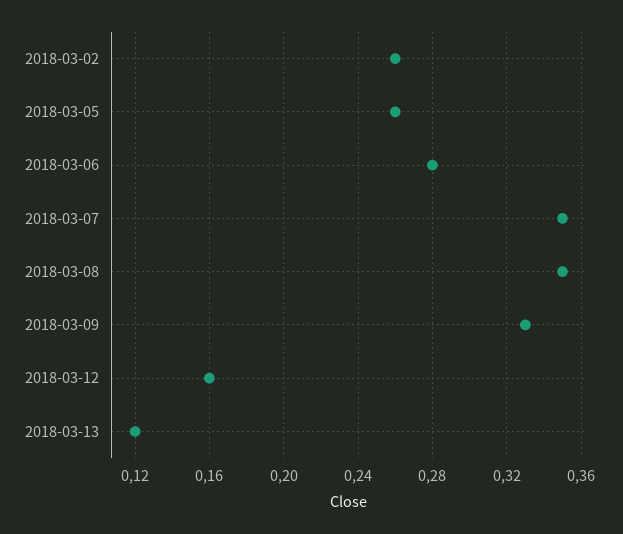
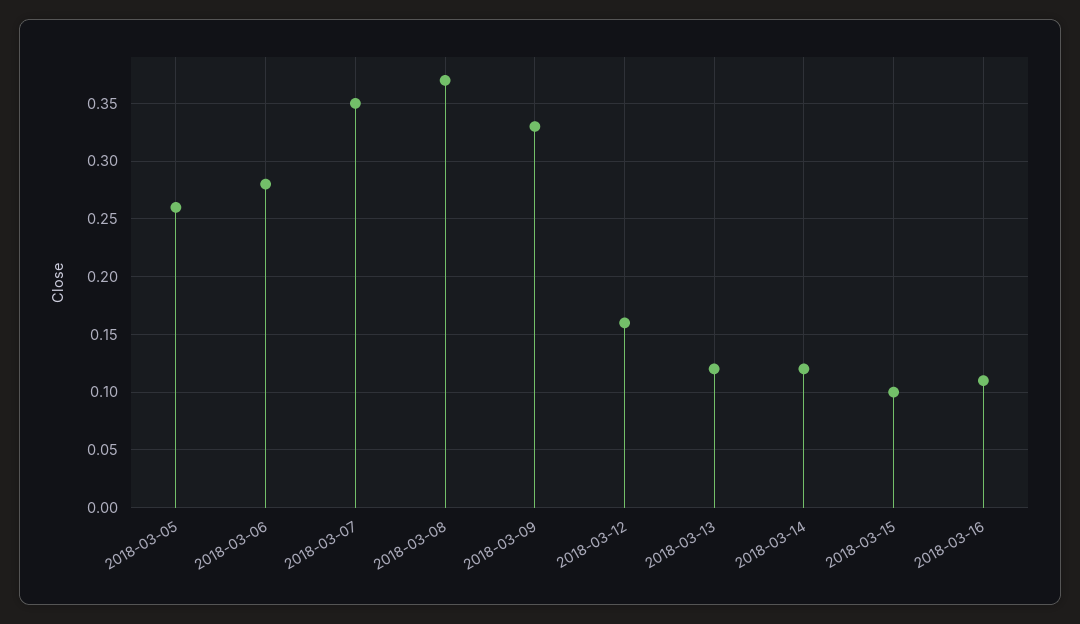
2018-03-02: 0.26 -> none
2018-03-08: 0.35 -> 0.37
2018-03-14: none -> 0.12
2018-03-15: none -> 0.1
2018-03-16: none -> 0.11

